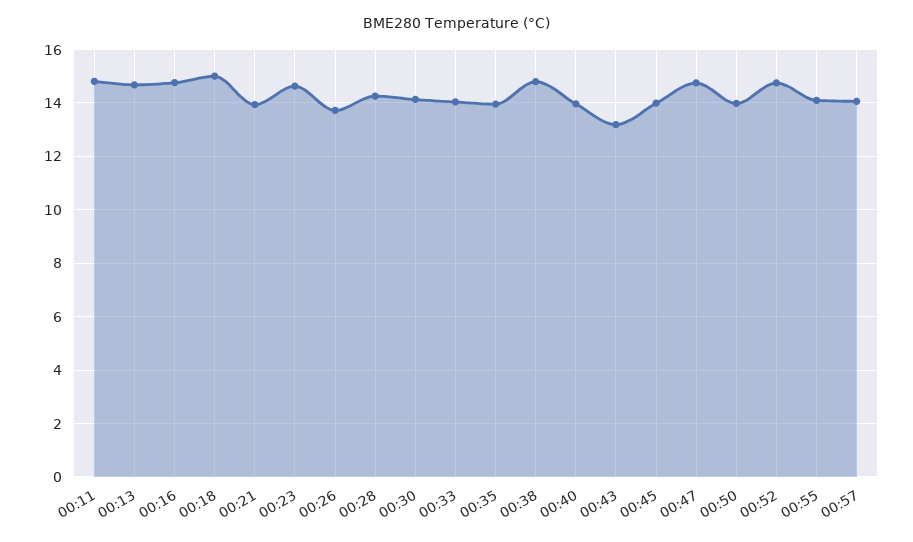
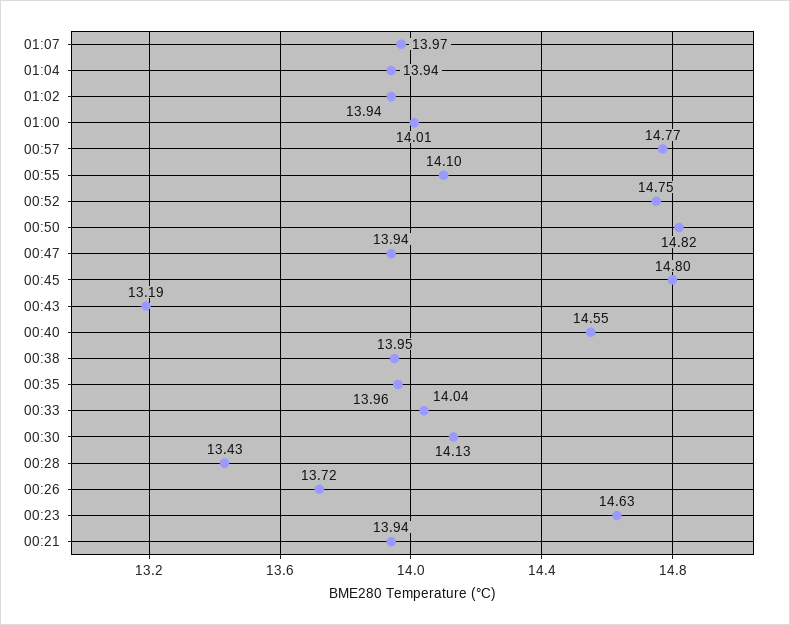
00:11: 14.75 -> none
00:13: 14.75 -> none
00:16: 14.75 -> none
00:18: 15 -> none
00:28: 14.25 -> 13.43
00:38: 14.75 -> 13.95
00:40: 14 -> 14.55
00:45: 14 -> 14.8
00:47: 14.75 -> 13.94
00:50: 14 -> 14.82
00:57: 14 -> 14.77
01:07: none -> 13.97
01:04: none -> 13.94
01:02: none -> 13.94
01:00: none -> 14.01

